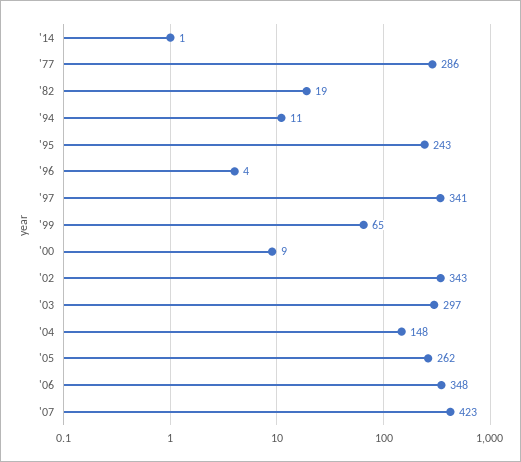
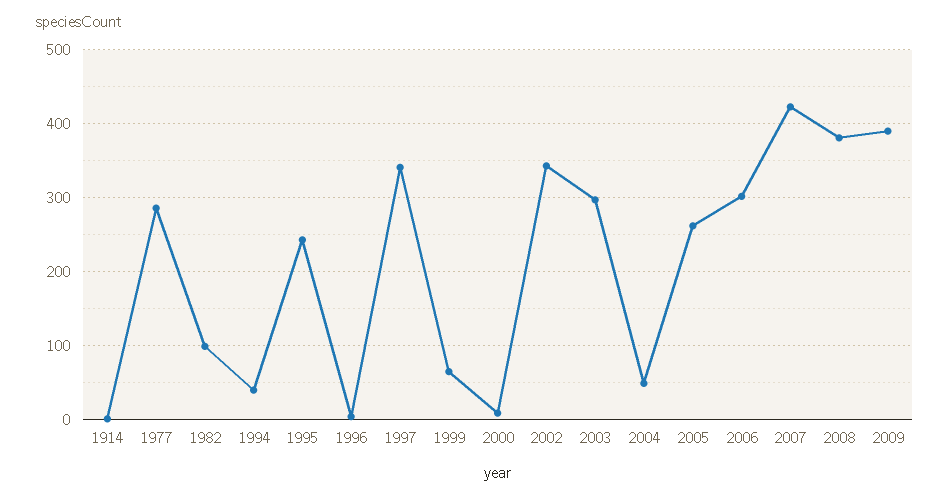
'82: 19 -> 100
'94: 11 -> 40
'04: 148 -> 50
'06: 348 -> 300
2008: none -> 380
2009: none -> 390

